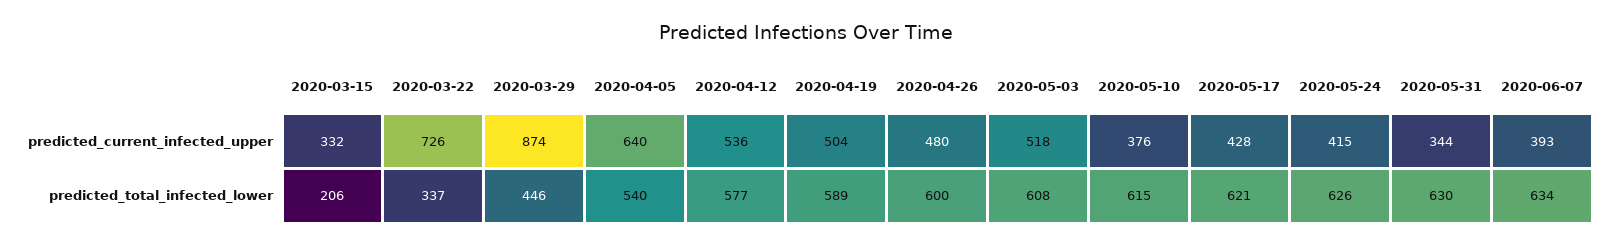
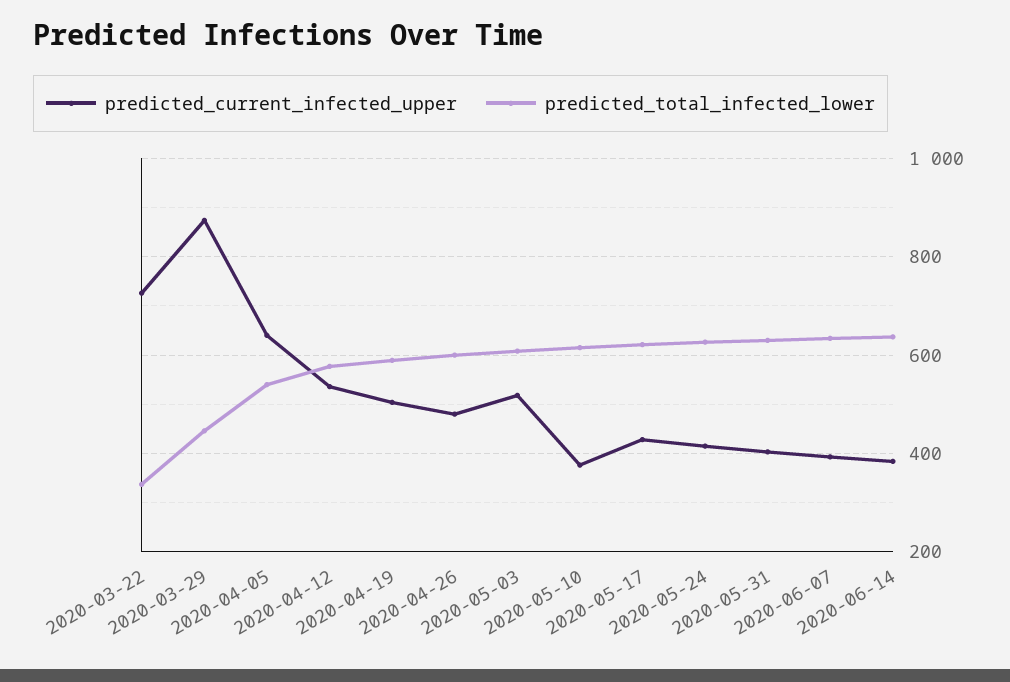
predicted_current_infected_upper, 2020-03-15: 332 -> none
predicted_current_infected_upper, 2020-05-31: 344 -> 400
predicted_total_infected_lower, 2020-03-15: 206 -> none
predicted_current_infected_upper, 2020-06-14: none -> 380
predicted_total_infected_lower, 2020-06-14: none -> 640

